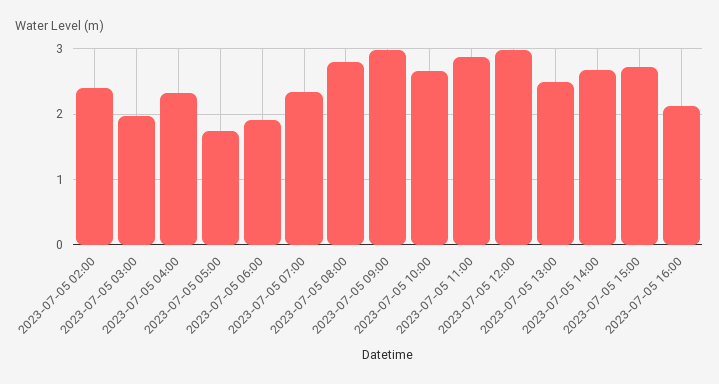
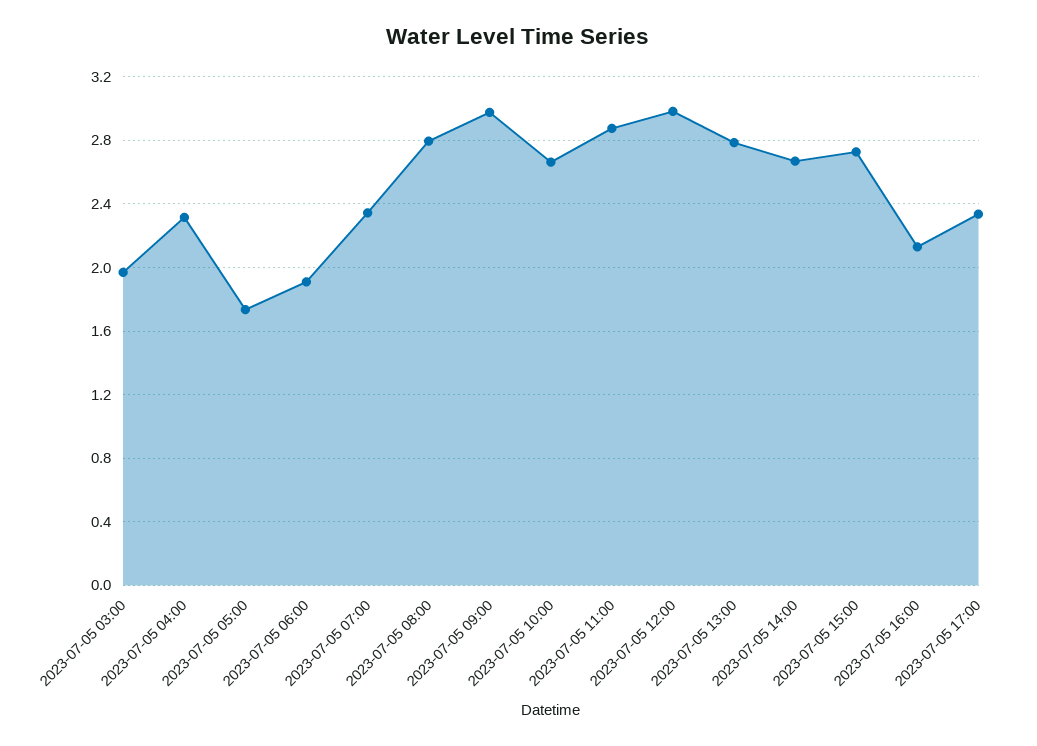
2023-07-05 02:00: 2.4 -> none
2023-07-05 13:00: 2.5 -> 2.8
2023-07-05 17:00: none -> 2.35

